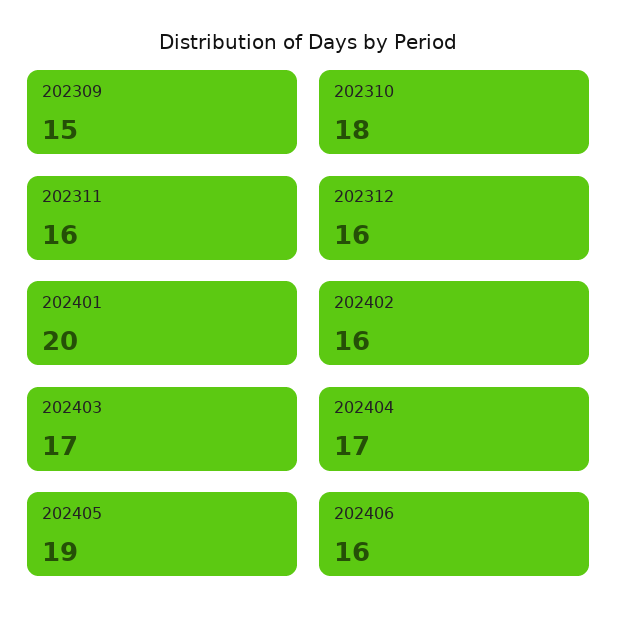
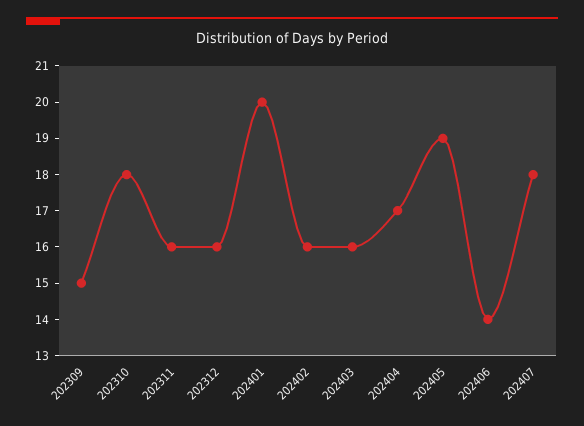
202403: 17 -> 16
202406: 16 -> 14
202407: none -> 18

